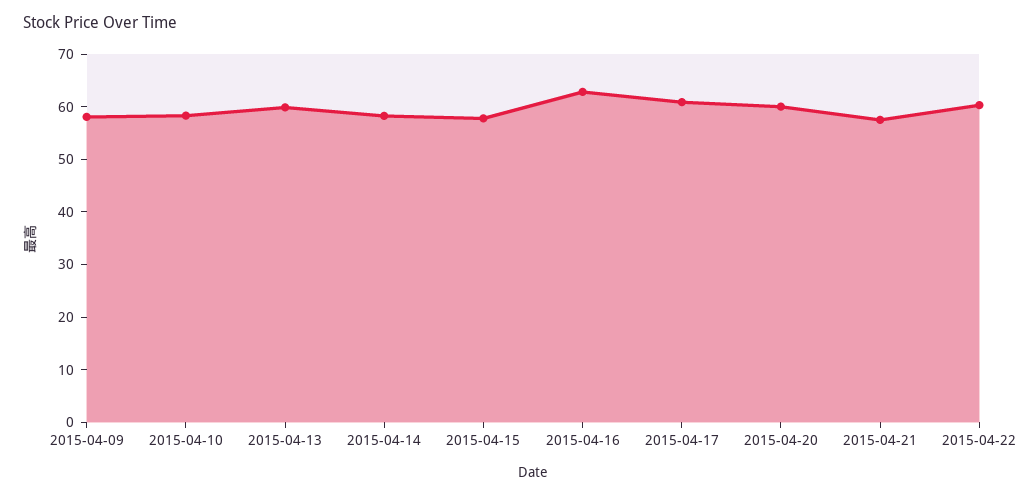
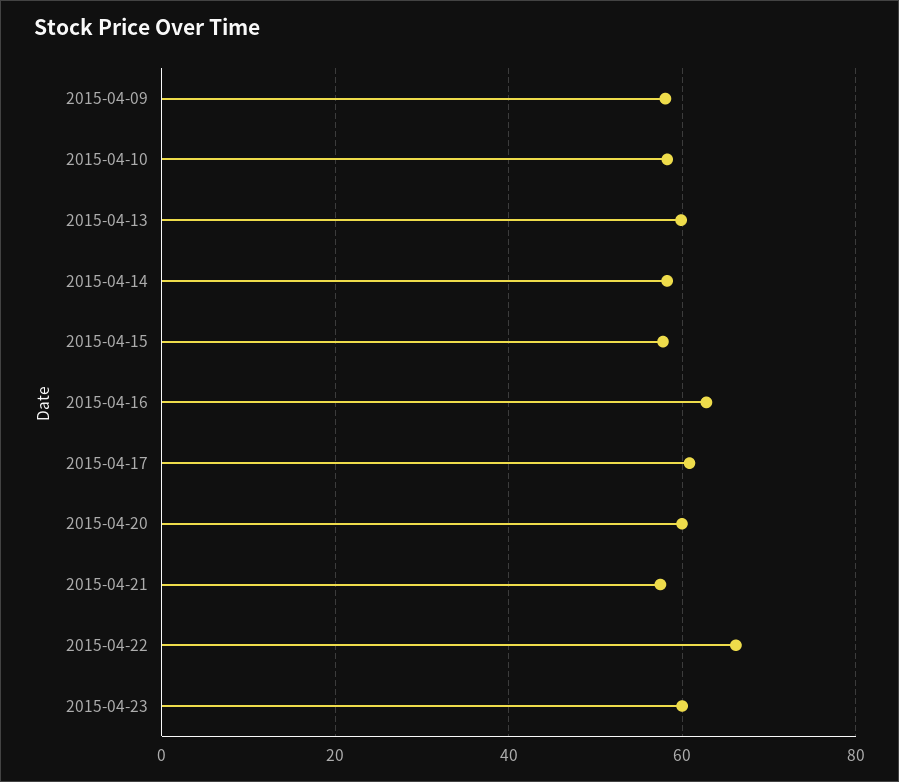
2015-04-22: 60 -> 66
2015-04-23: none -> 60

